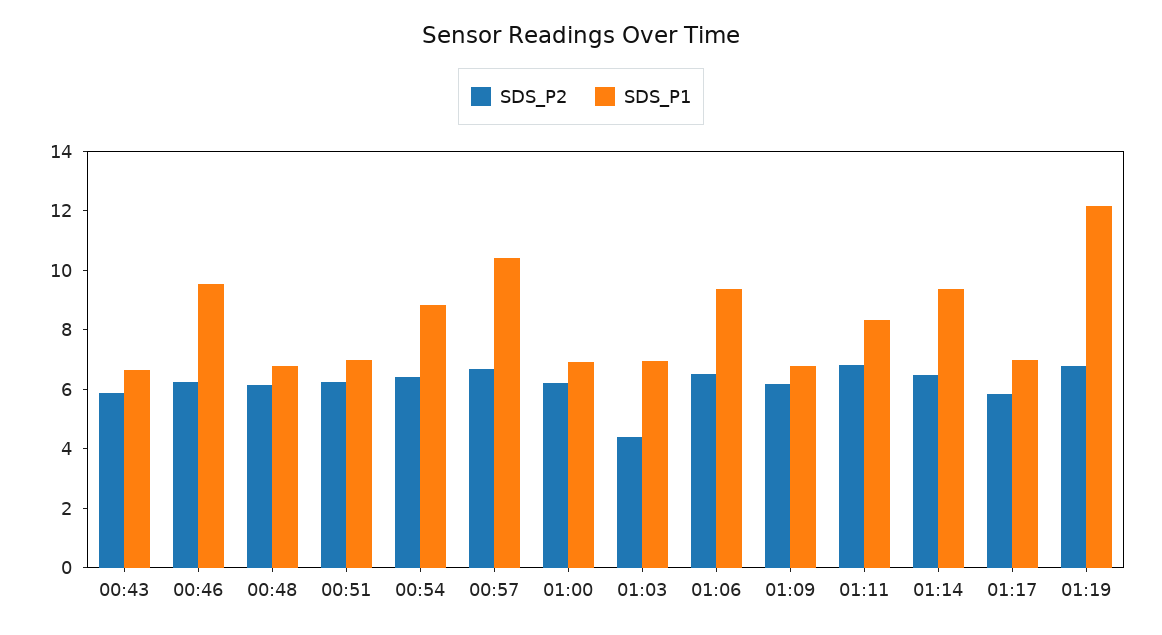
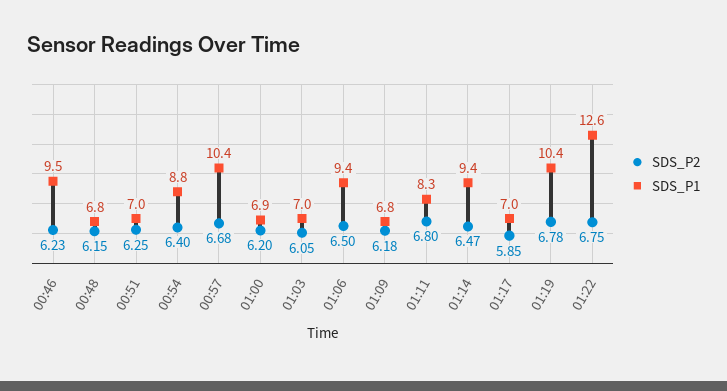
SDS_P2, 00:43: 6 -> none
SDS_P1, 00:43: 6.5 -> none
SDS_P2, 01:03: 4.5 -> 6.05
SDS_P1, 01:19: 12 -> 10.4
SDS_P2, 01:22: none -> 6.75
SDS_P1, 01:22: none -> 12.6

